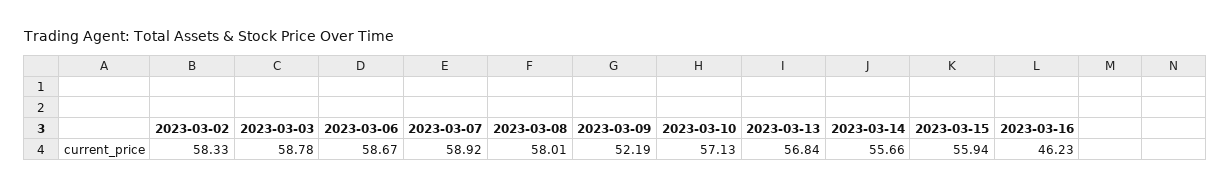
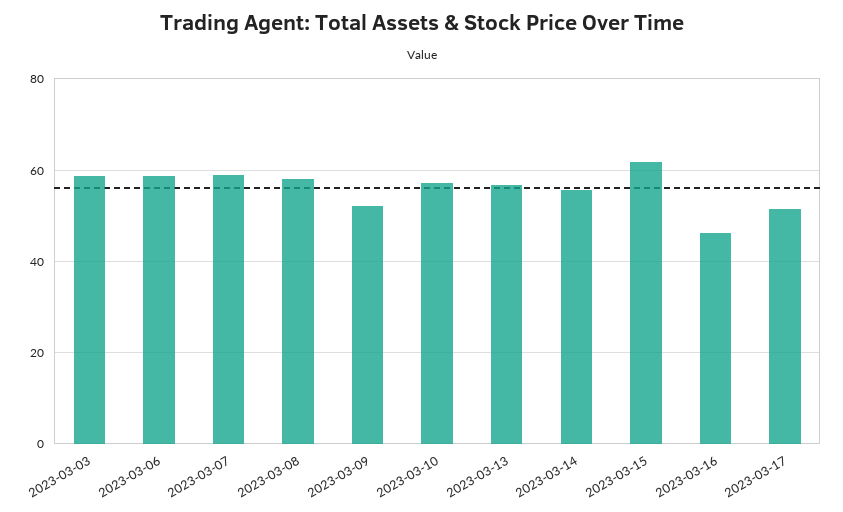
2023-03-02: 58.33 -> none
2023-03-15: 55.94 -> 62
2023-03-17: none -> 52

